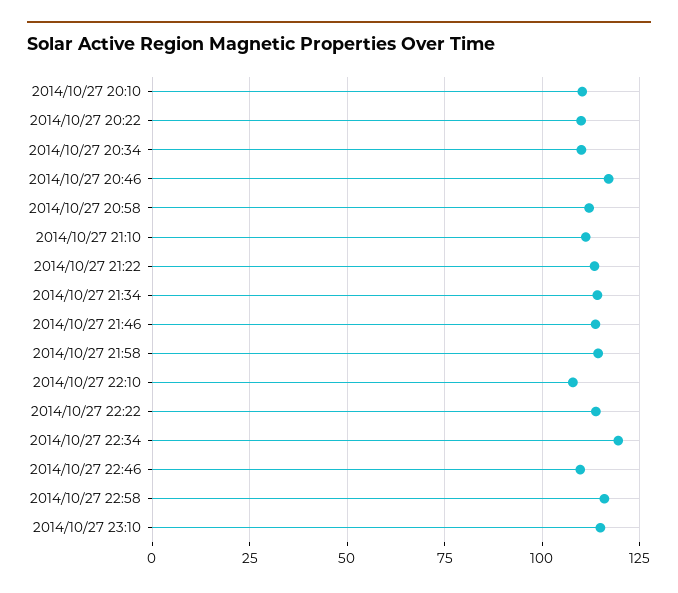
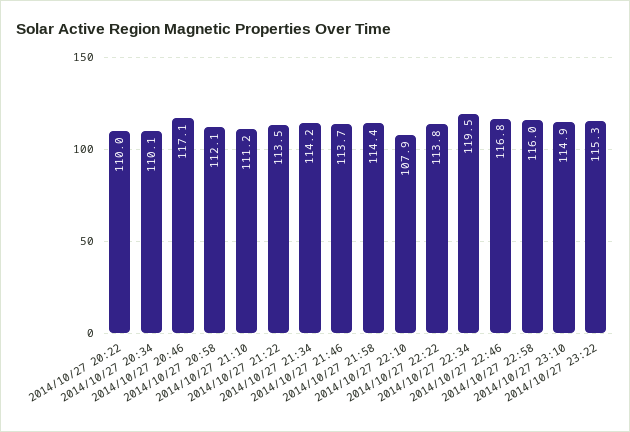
2014/10/27 20:10: 110 -> none
2014/10/27 22:46: 110 -> 116.8
2014/10/27 23:22: none -> 115.3

